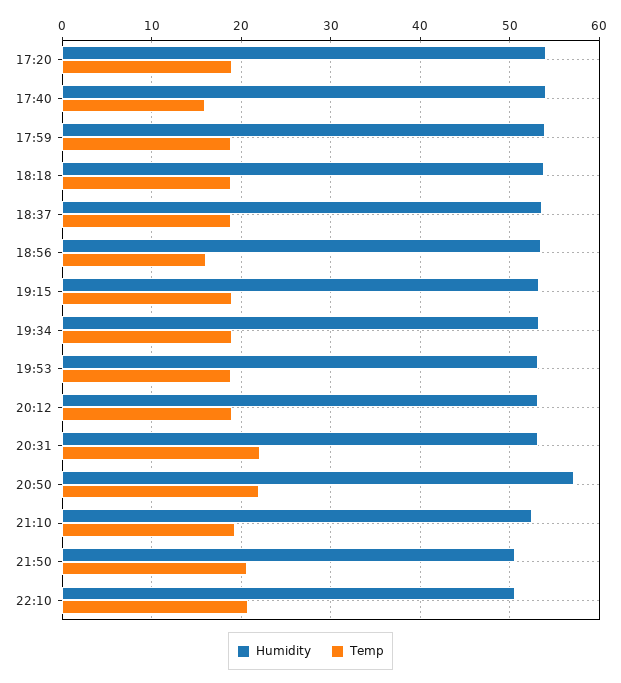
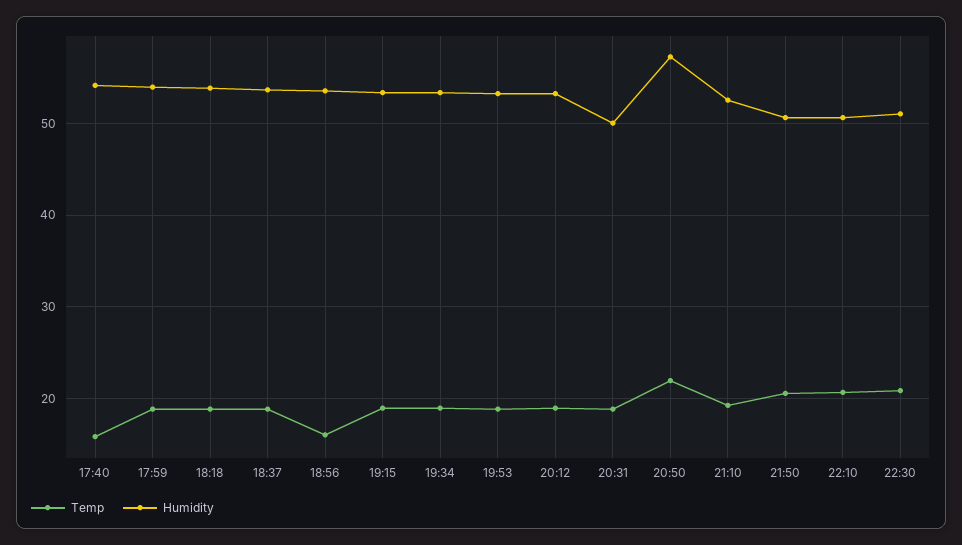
Humidity, 17:20: 54 -> none
Temp, 17:20: 19 -> none
Humidity, 20:31: 53 -> 50
Temp, 20:31: 22 -> 19
Temp, 22:30: none -> 21
Humidity, 22:30: none -> 51

